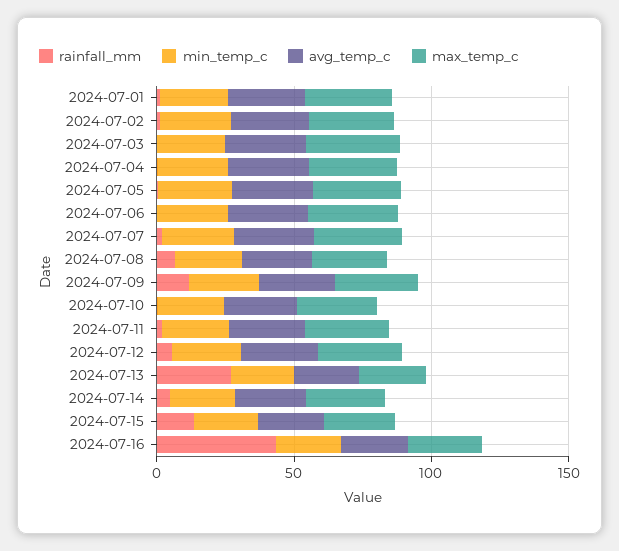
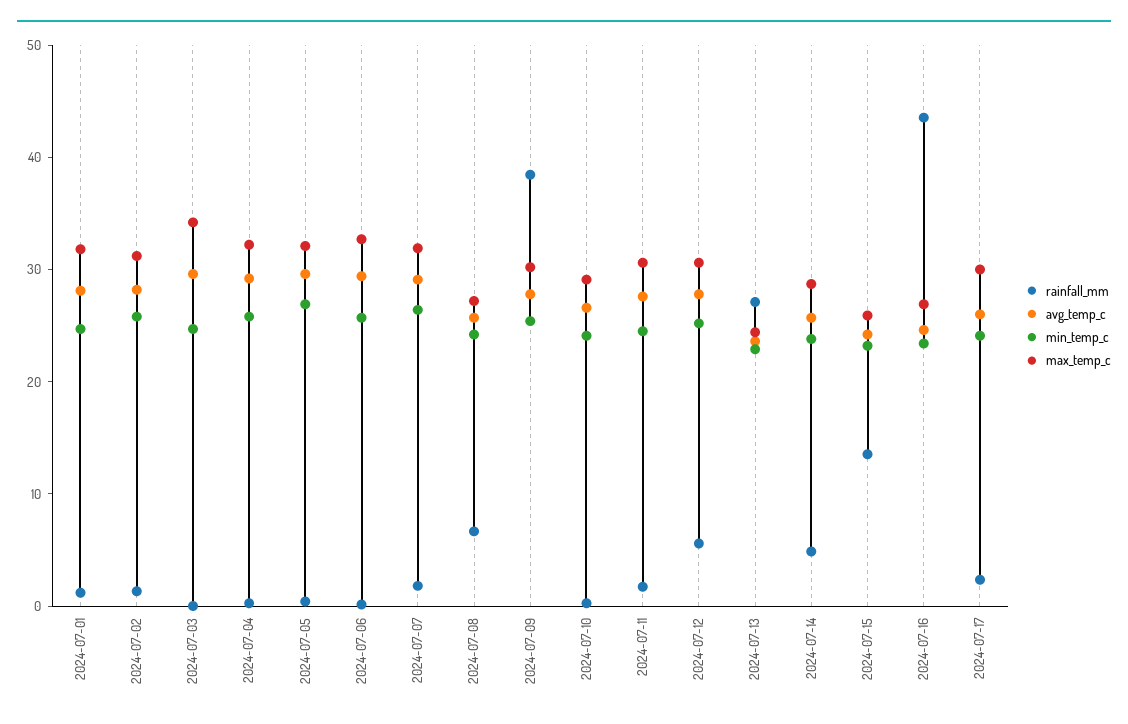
rainfall_mm, 2024-07-09: 10 -> 38
rainfall_mm, 2024-07-17: none -> 2
avg_temp_c, 2024-07-17: none -> 26
min_temp_c, 2024-07-17: none -> 24
max_temp_c, 2024-07-17: none -> 30

